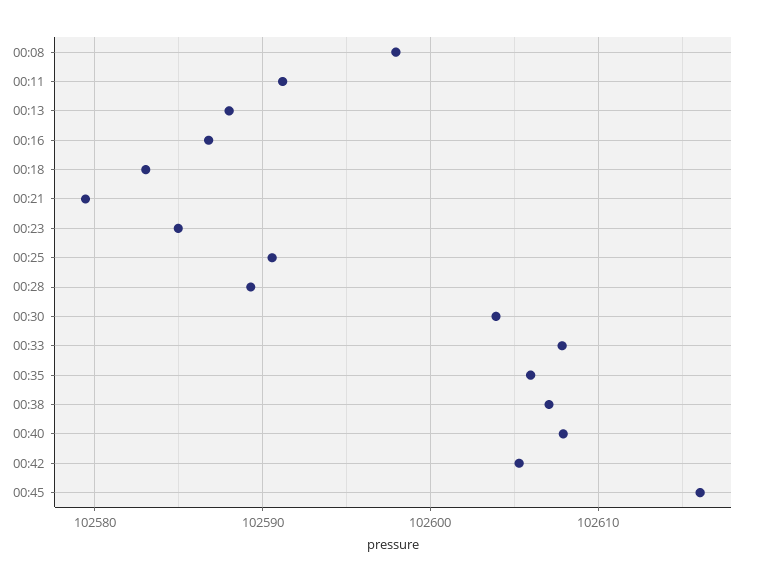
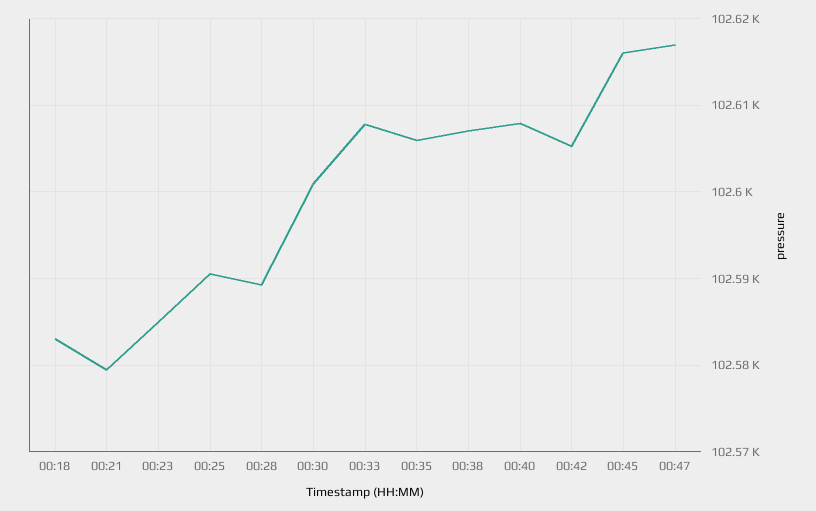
00:08: 102598 -> none
00:11: 102591 -> none
00:13: 102588 -> none
00:16: 102587 -> none
00:30: 102604 -> 102601
00:47: none -> 102617

